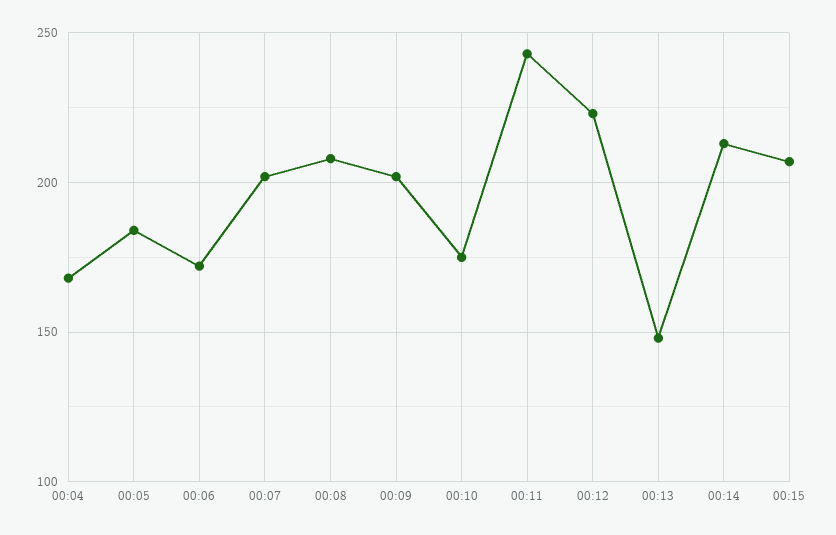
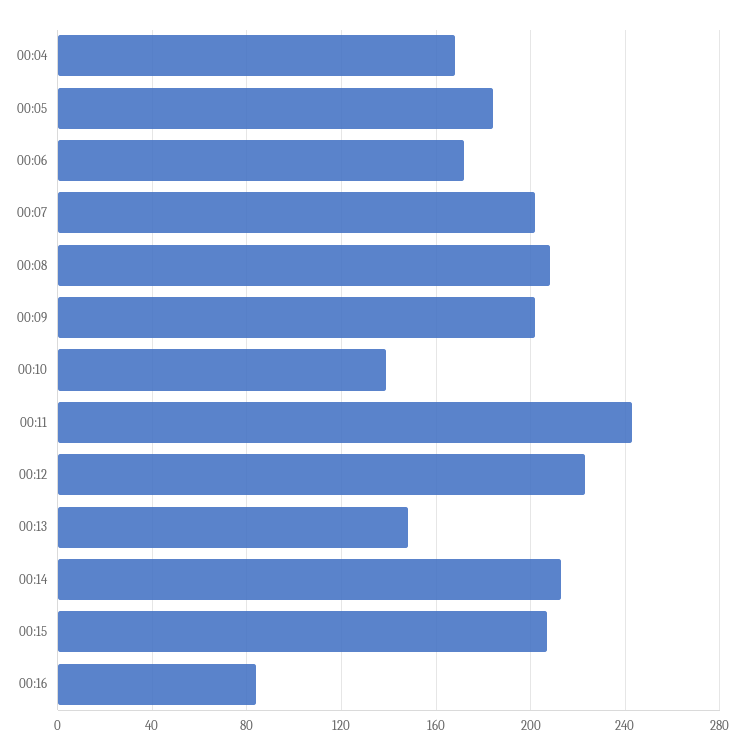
00:10: 175 -> 140
00:16: none -> 85

